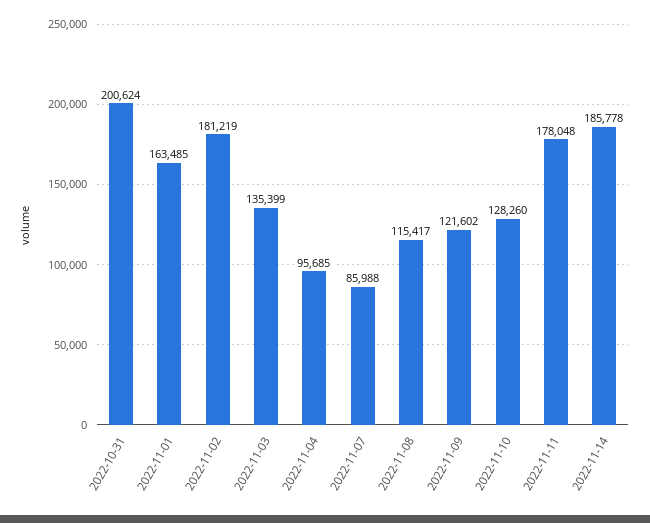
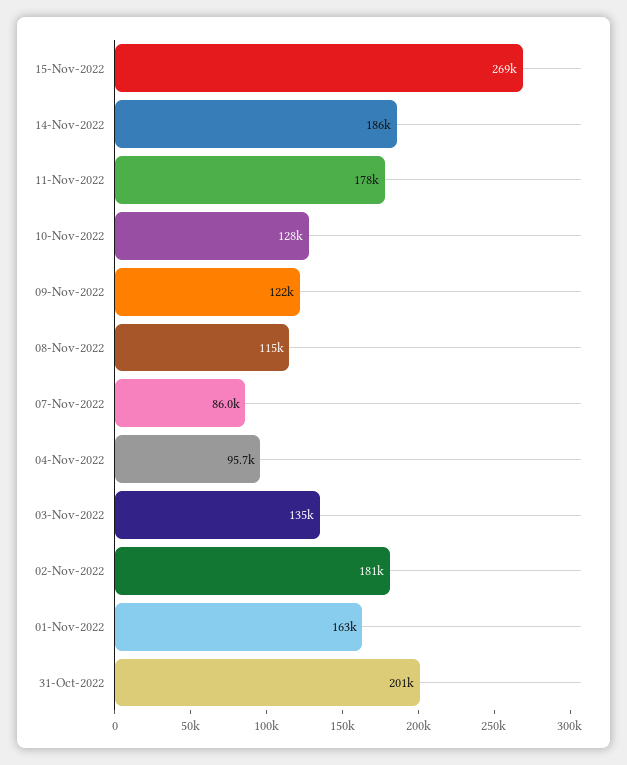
15-Nov-2022: none -> 269000

